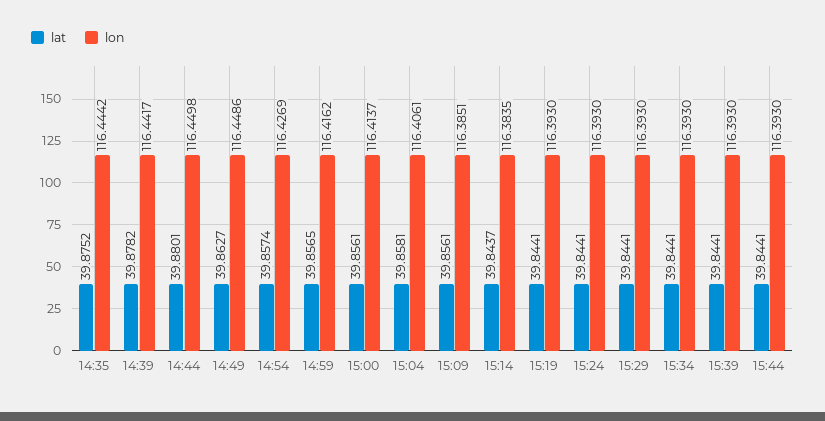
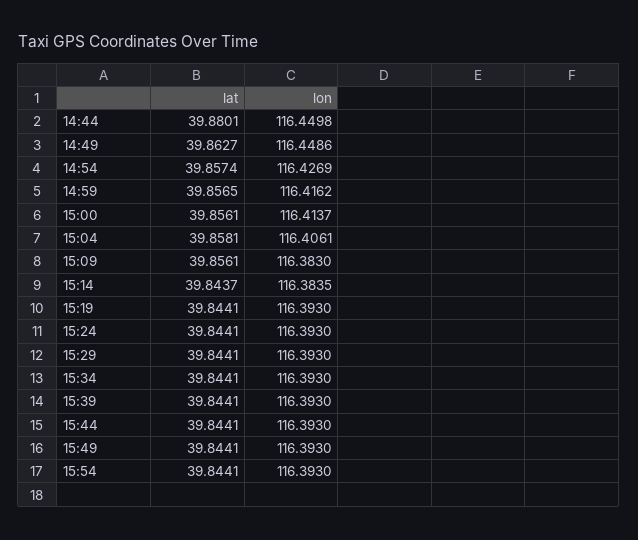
lat, 14:35: 39.8752 -> none
lon, 14:35: 116.4442 -> none
lat, 14:39: 39.8782 -> none
lon, 14:39: 116.4417 -> none
lon, 15:09: 116.3851 -> 116.383
lat, 15:49: none -> 39.8441
lon, 15:49: none -> 116.393
lat, 15:54: none -> 39.8441
lon, 15:54: none -> 116.393

